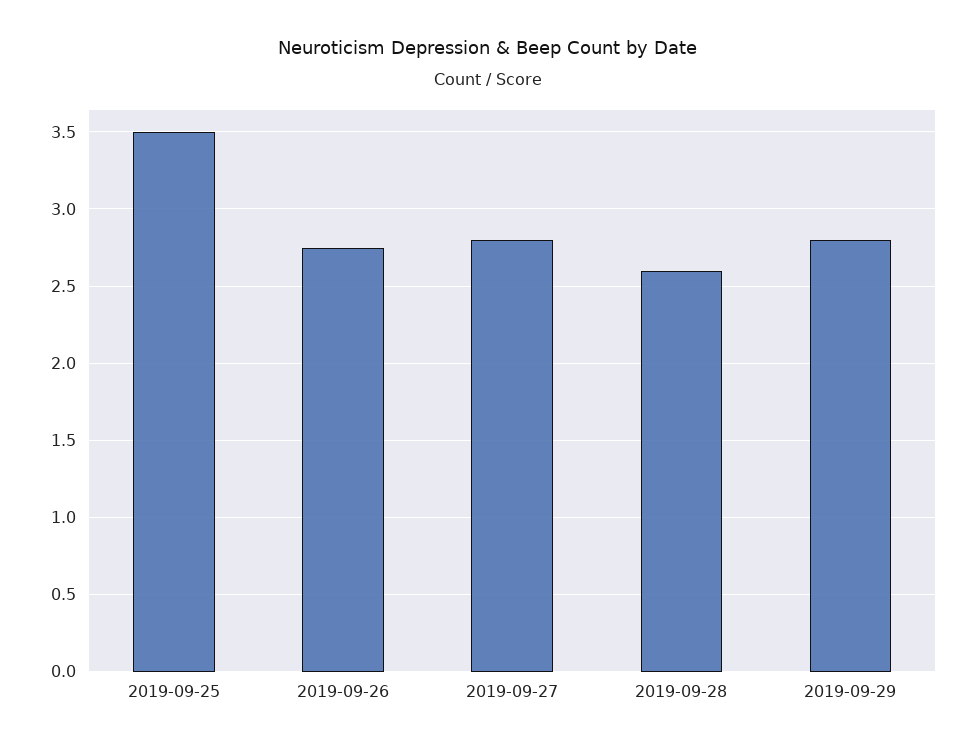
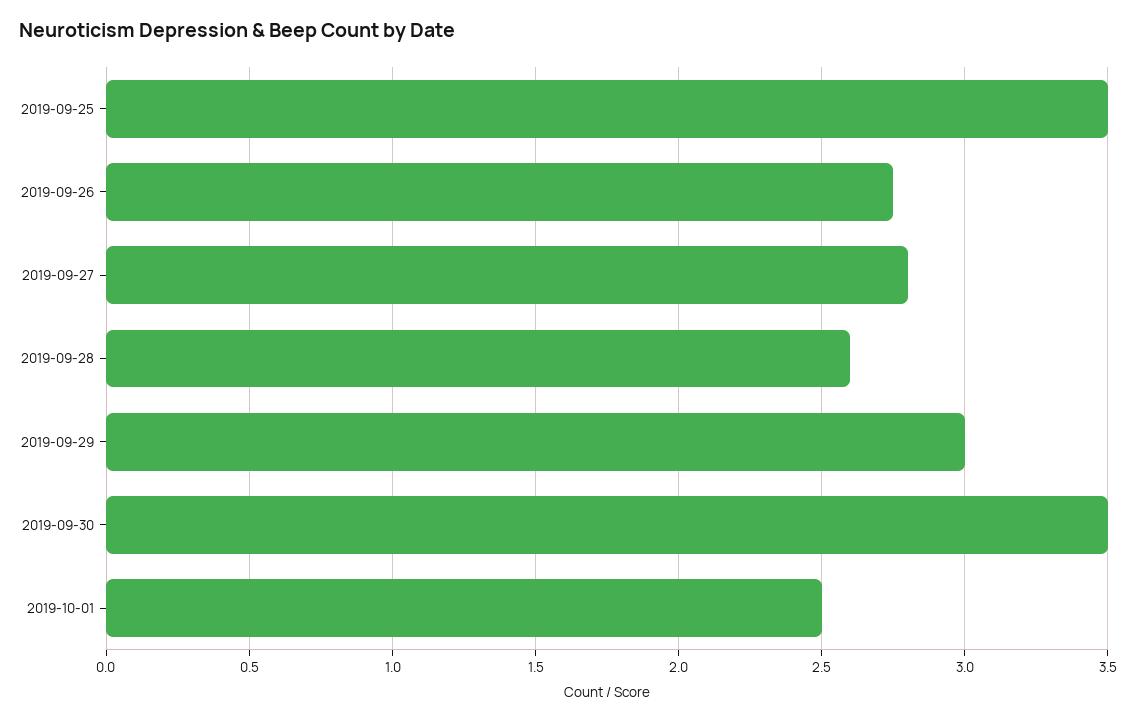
2019-09-29: 2.8 -> 3
2019-09-30: none -> 3.5
2019-10-01: none -> 2.5

